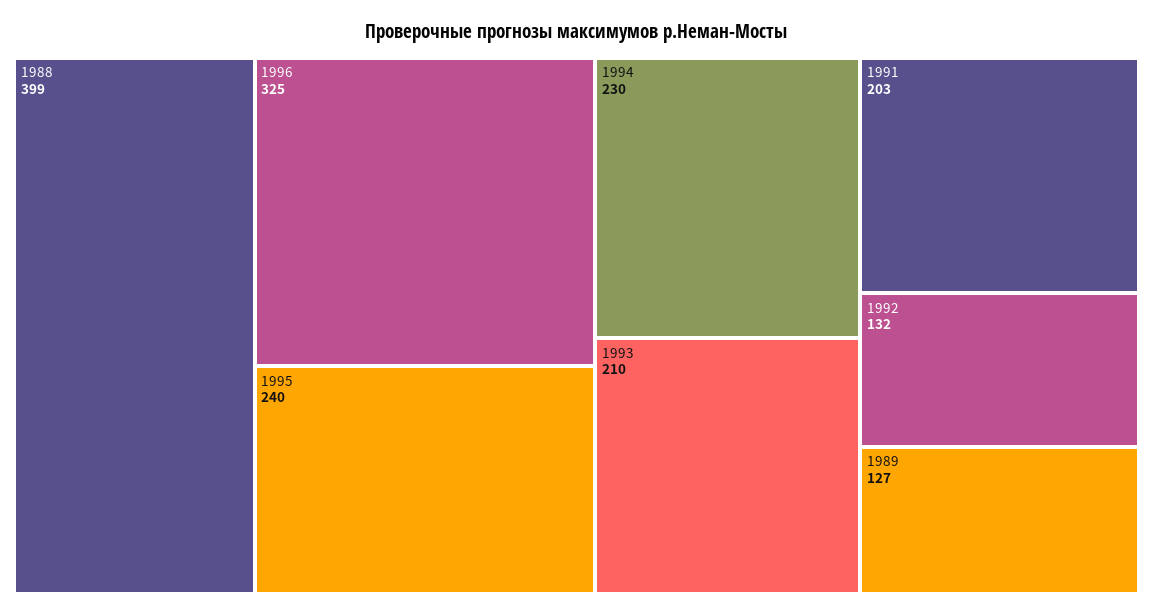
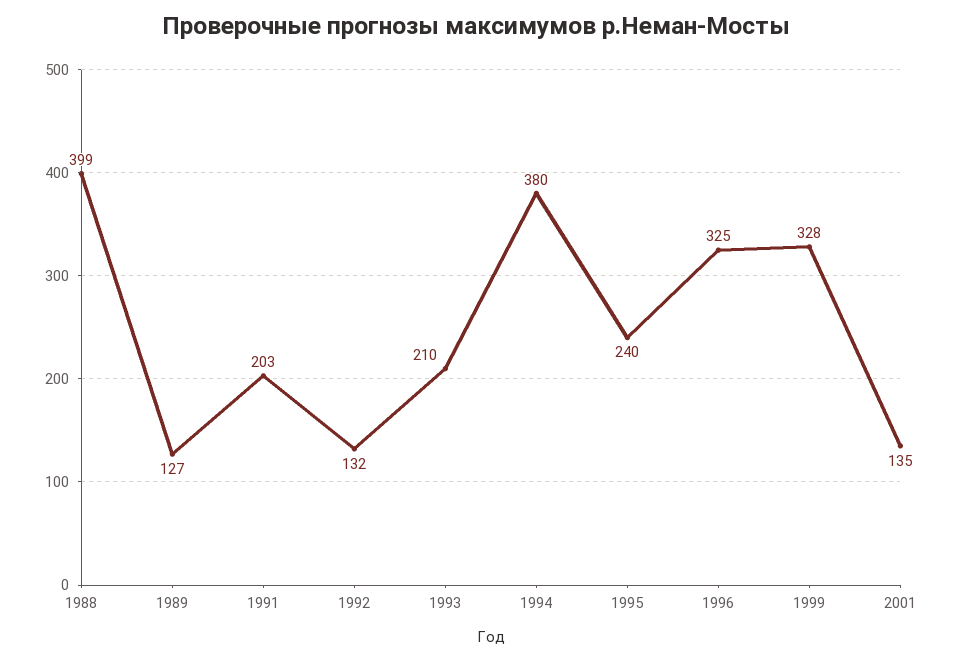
1994: 230 -> 380
1999: none -> 328
2001: none -> 135

